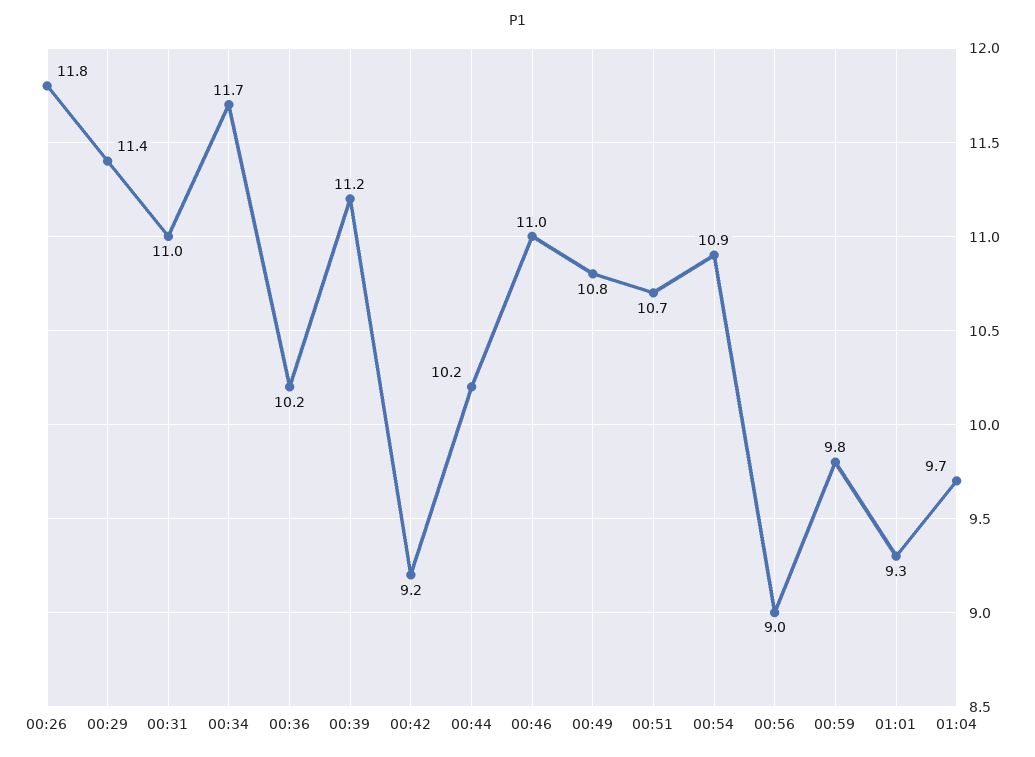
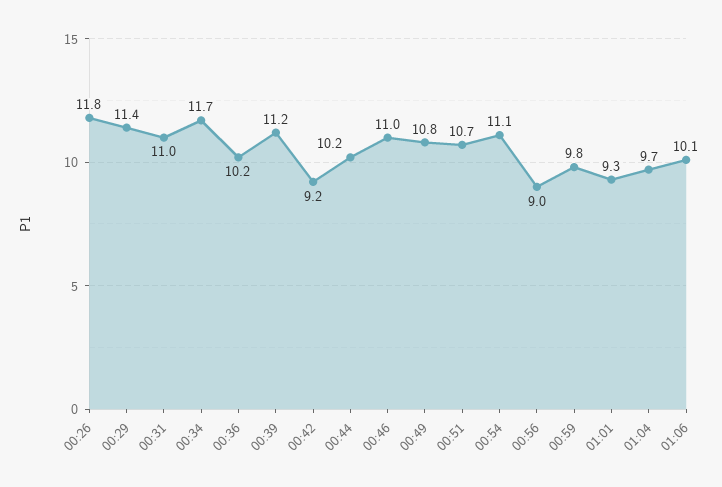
00:54: 10.9 -> 11.1
01:06: none -> 10.1

